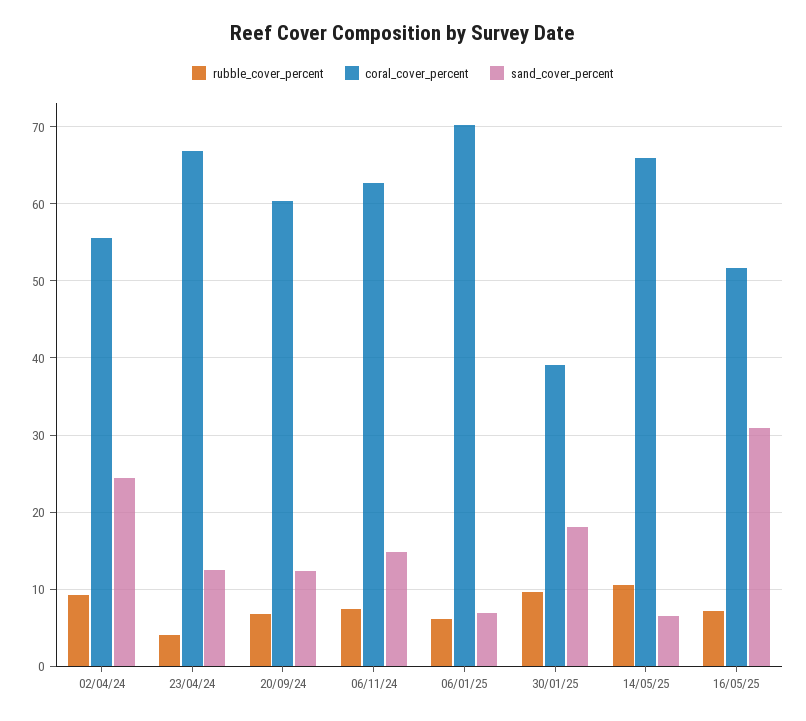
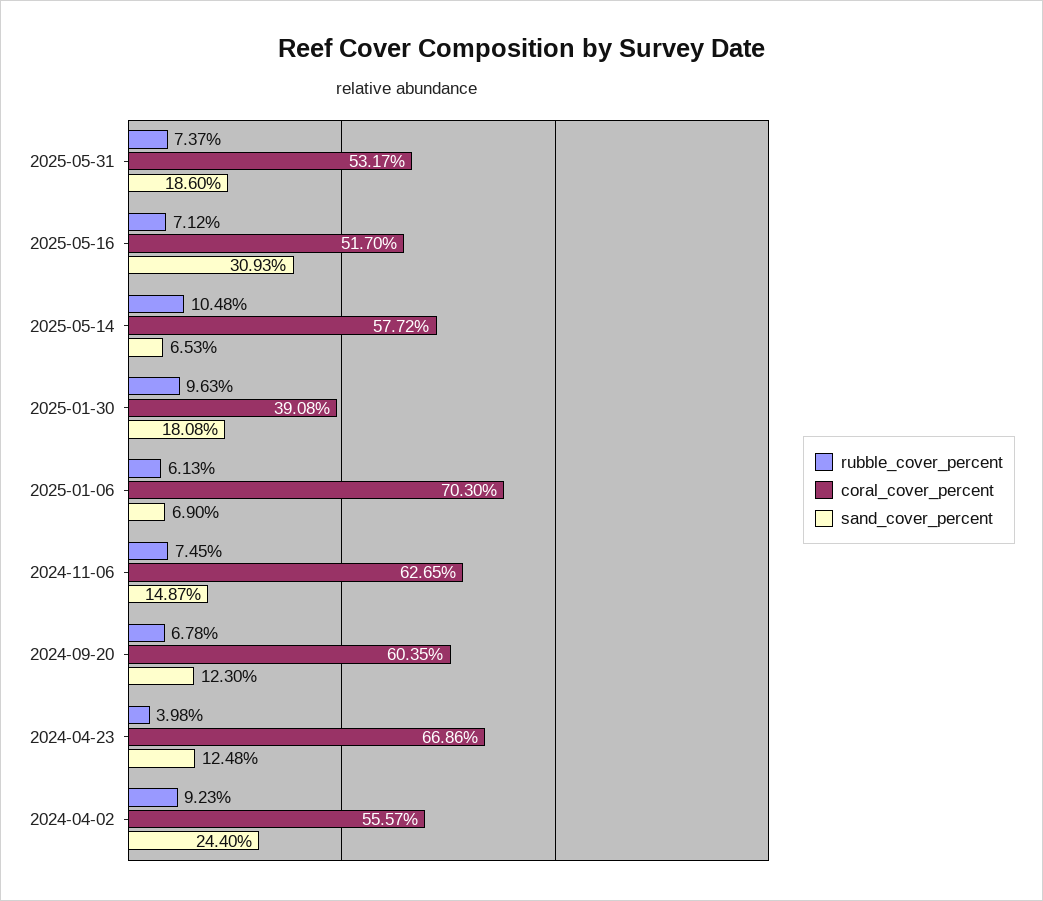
coral_cover_percent, 14/05/25: 66 -> 57.72
rubble_cover_percent, 2025-05-31: none -> 7.37
coral_cover_percent, 2025-05-31: none -> 53.17
sand_cover_percent, 2025-05-31: none -> 18.6

